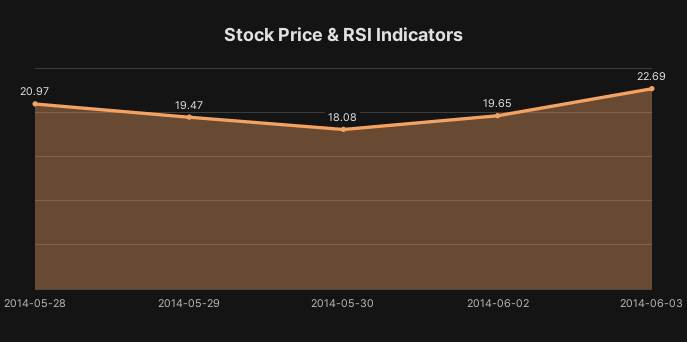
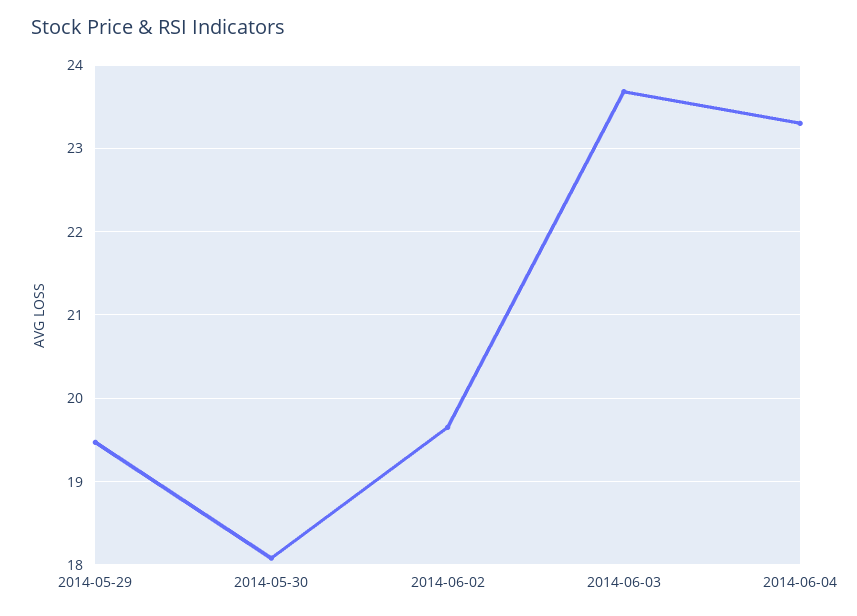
2014-05-28: 20.97 -> none
2014-06-03: 22.69 -> 23.7
2014-06-04: none -> 23.3

